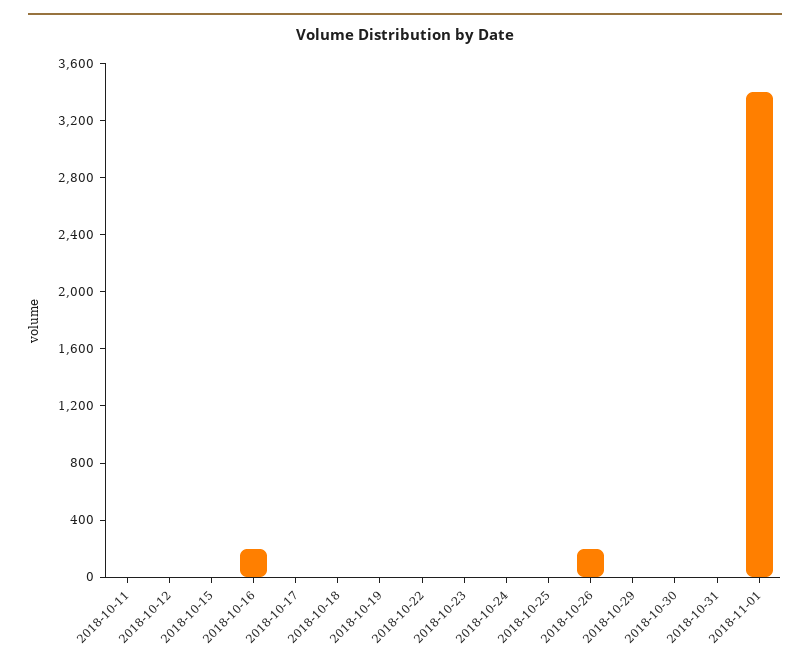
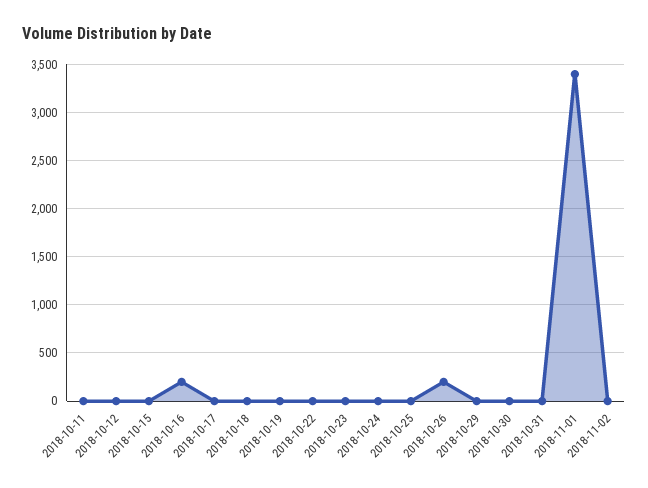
2018-11-02: none -> 0

